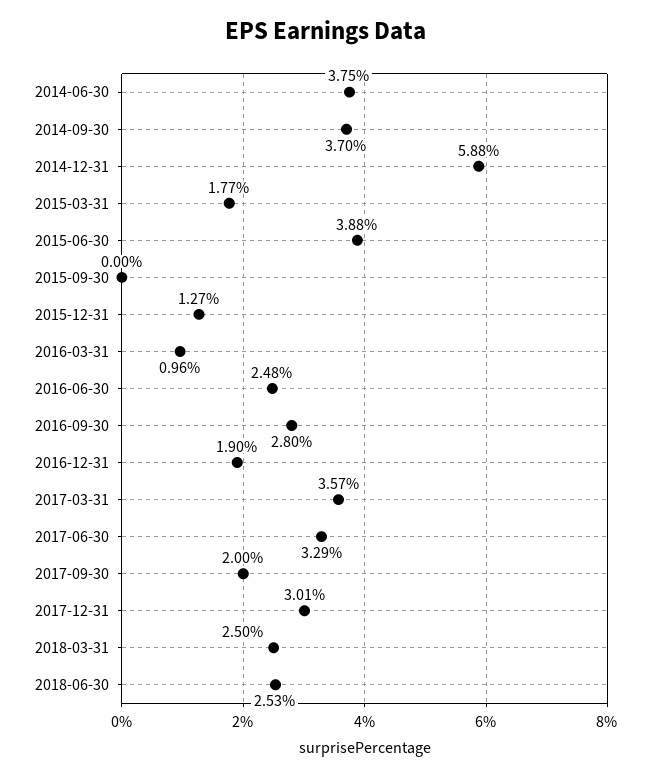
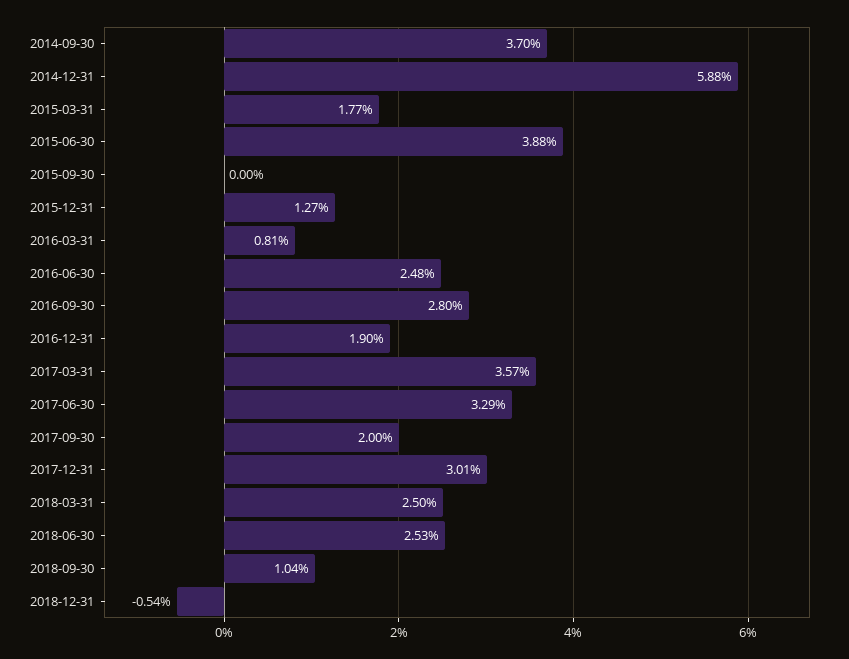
2014-06-30: 3.75 -> none
2016-03-31: 0.96 -> 0.81
2018-09-30: none -> 1.04
2018-12-31: none -> -0.54

